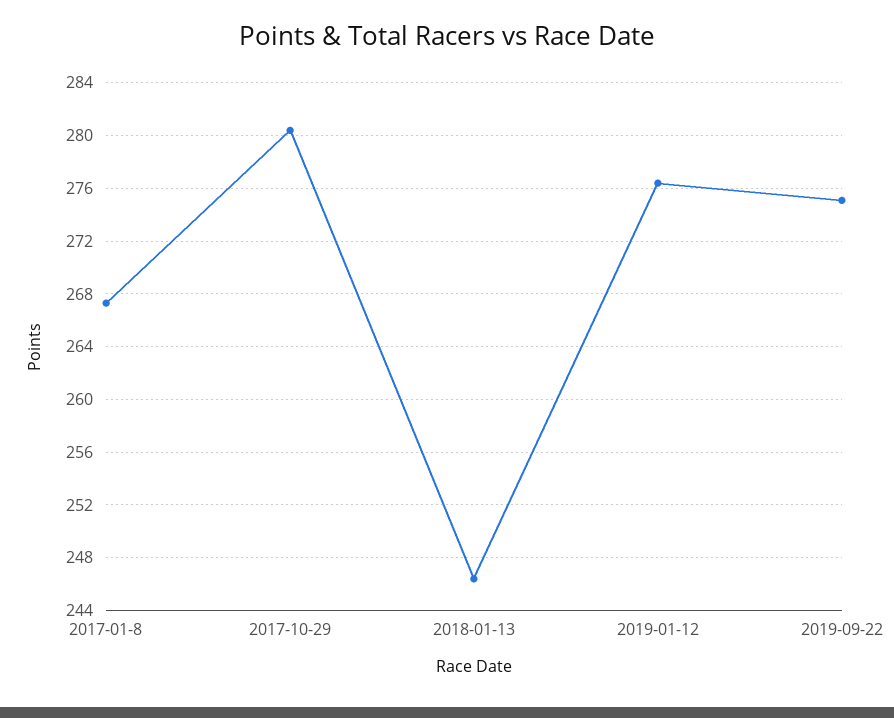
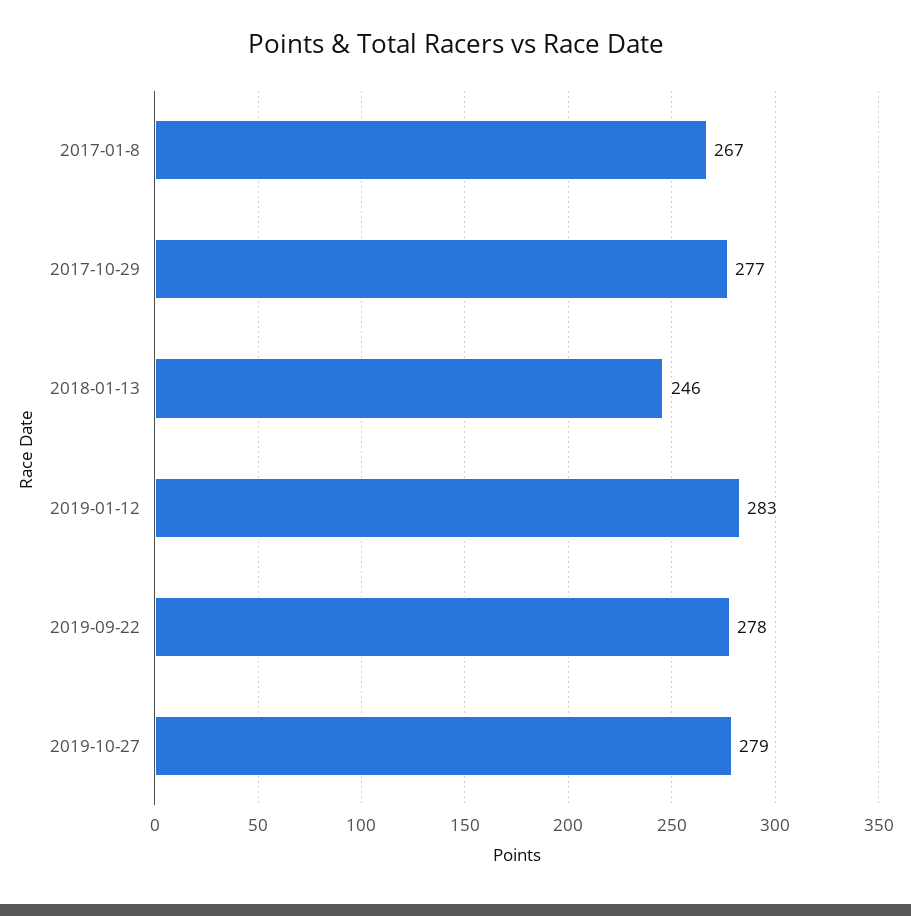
2017-10-29: 280.5 -> 277
2019-01-12: 276.5 -> 283
2019-09-22: 275 -> 278
2019-10-27: none -> 279

